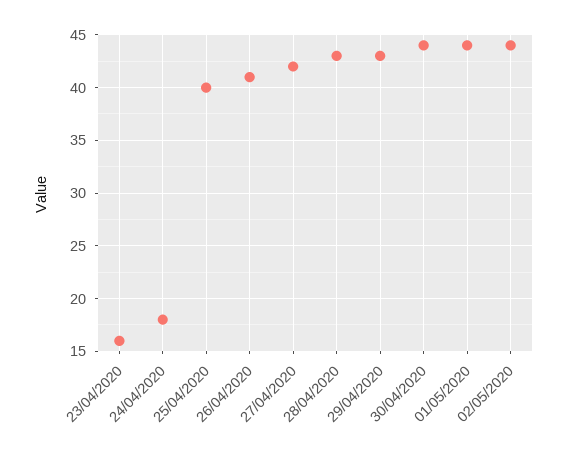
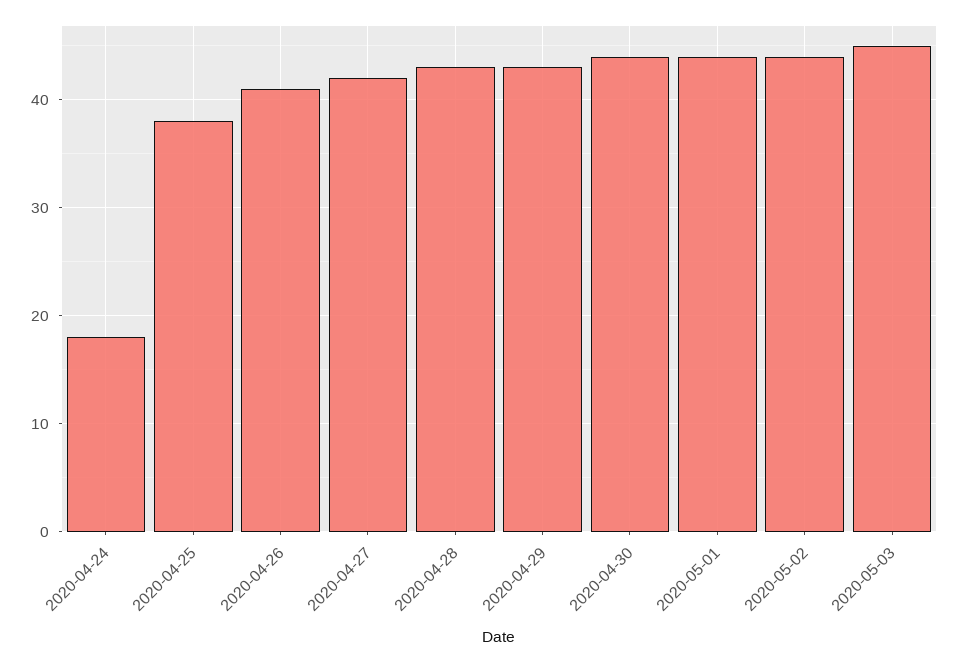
23/04/2020: 16 -> none
25/04/2020: 40 -> 38
2020-05-03: none -> 45

